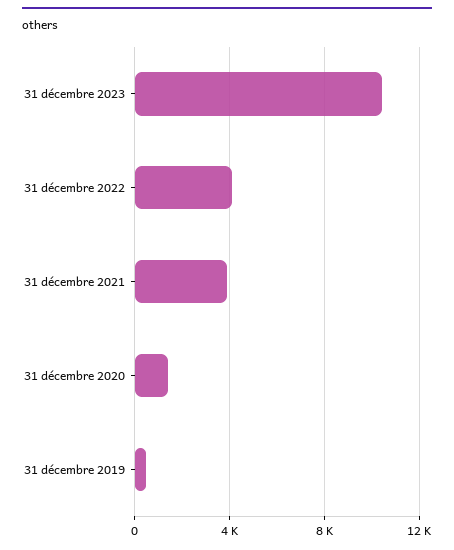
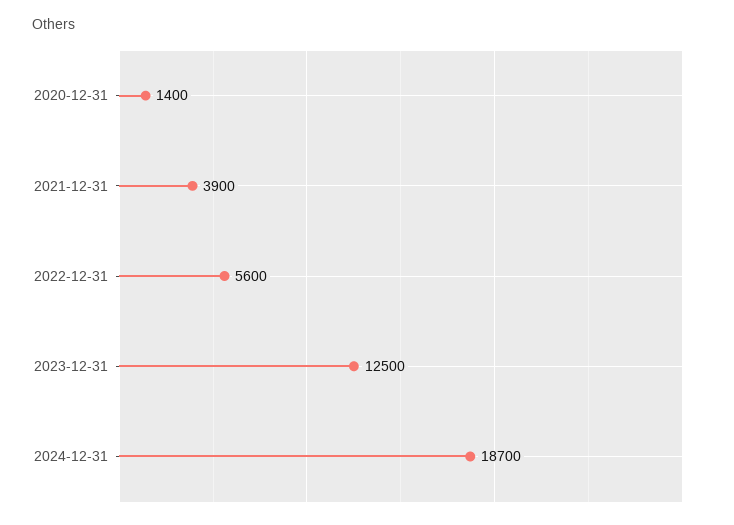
31 décembre 2023: 10500 -> 12500
31 décembre 2022: 4000 -> 5600
31 décembre 2019: 500 -> none
2024-12-31: none -> 18700

